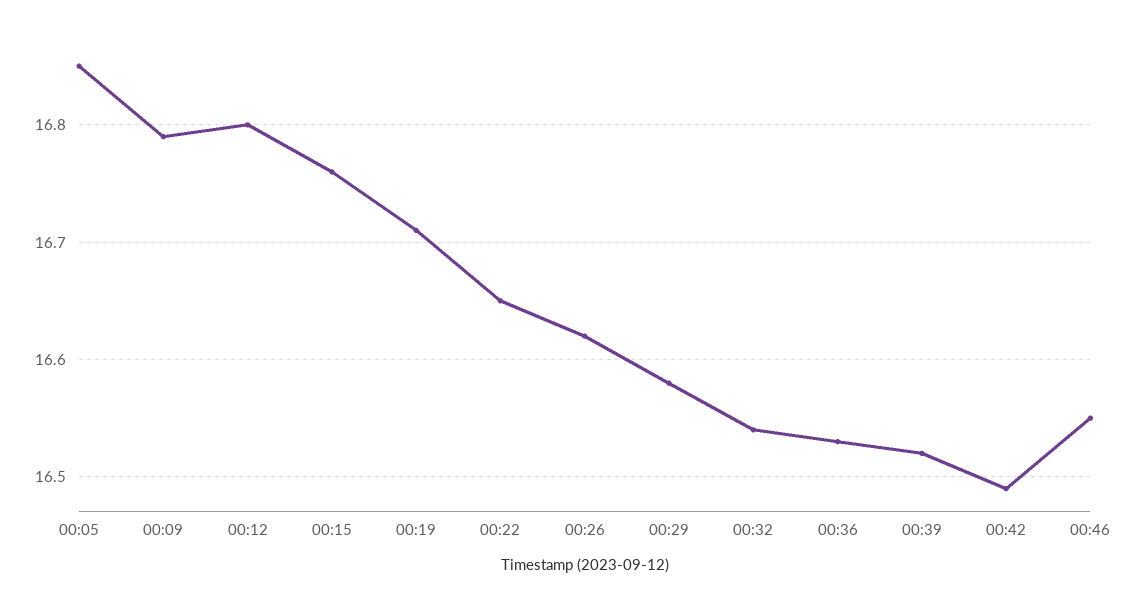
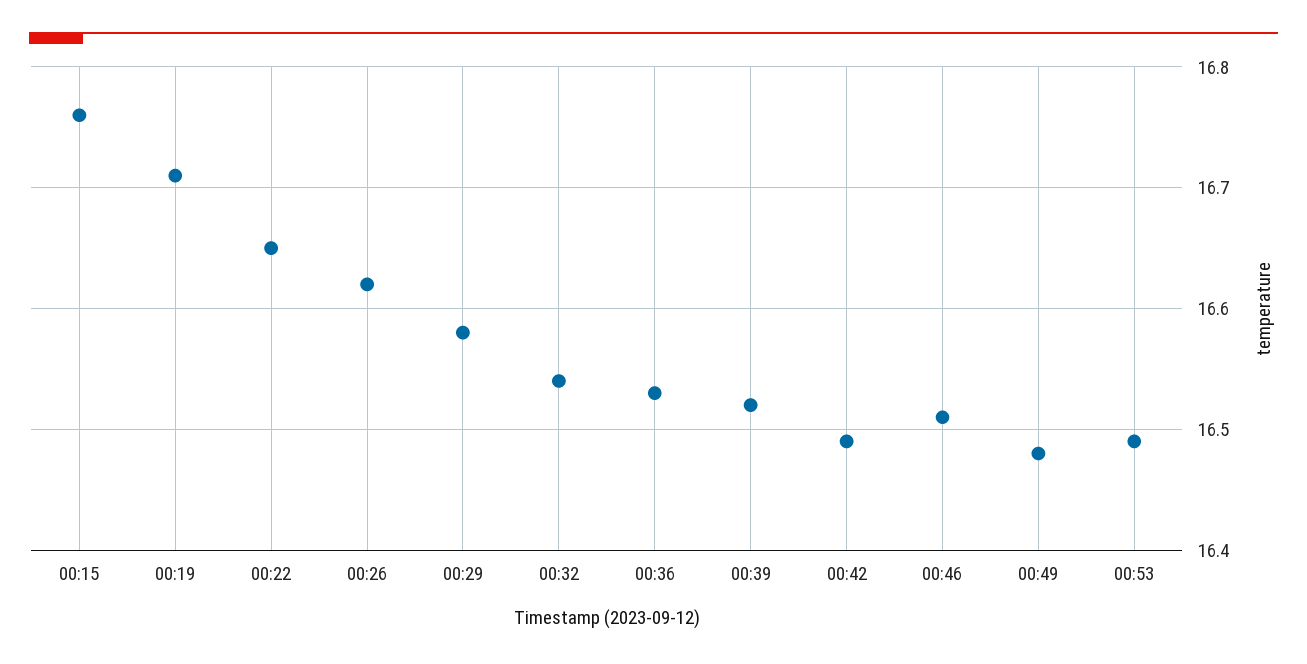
00:05: 16.85 -> none
00:09: 16.79 -> none
00:12: 16.8 -> none
00:46: 16.55 -> 16.51
00:49: none -> 16.48
00:53: none -> 16.49

